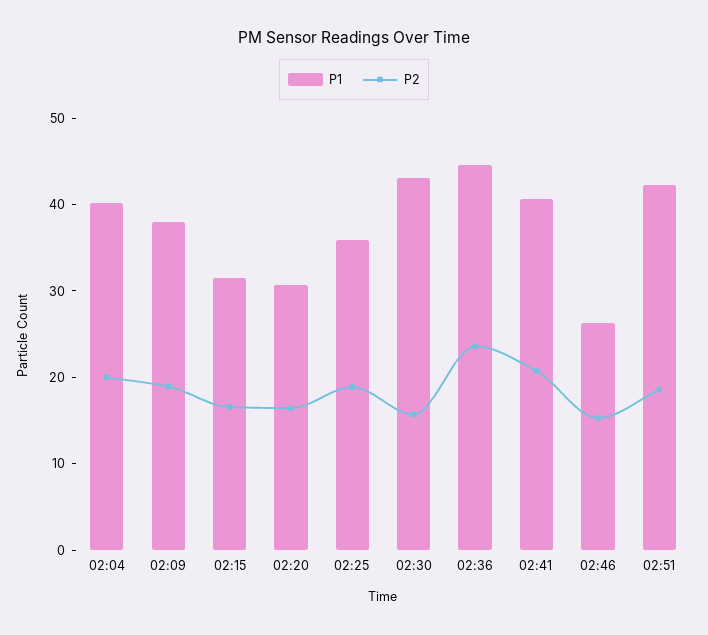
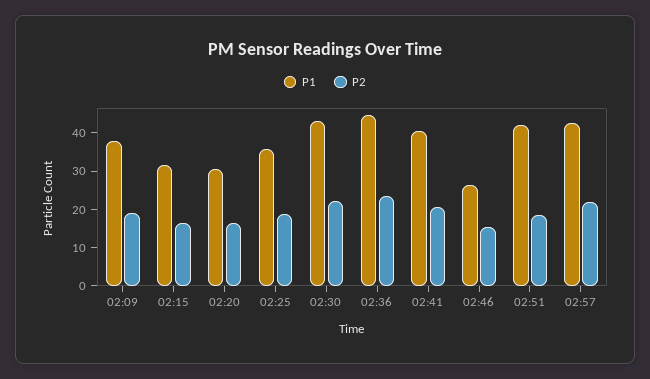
P1, 02:04: 40 -> none
P2, 02:04: 20 -> none
P2, 02:30: 16 -> 22.5
P1, 02:57: none -> 42.5
P2, 02:57: none -> 22.5

